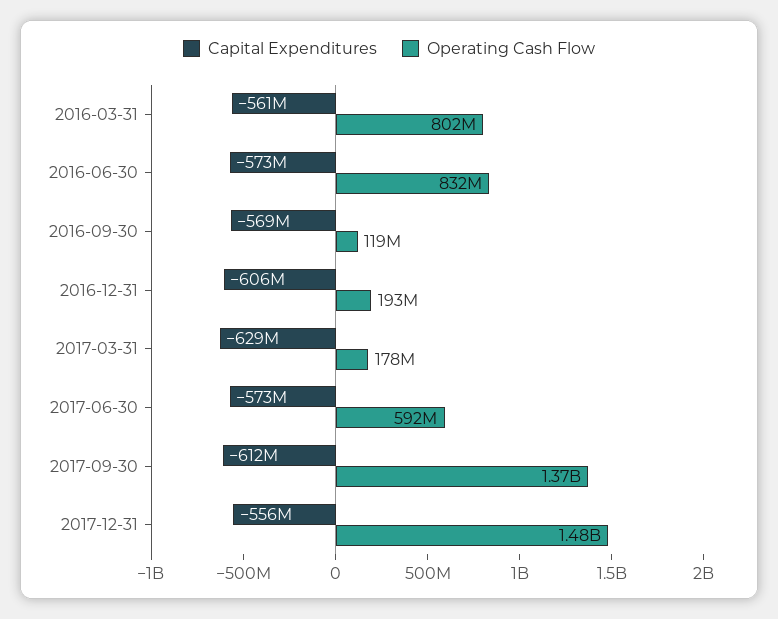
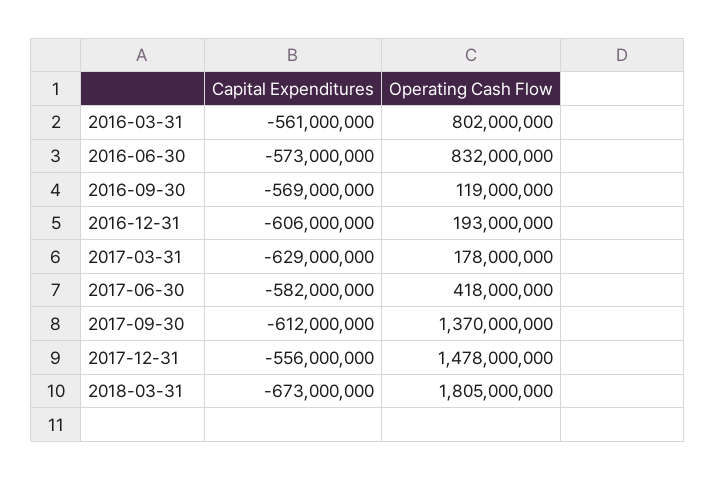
Capital Expenditures, 2017-06-30: -573000000 -> -582000000
Operating Cash Flow, 2017-06-30: 592000000 -> 418000000
Capital Expenditures, 2018-03-31: none -> -673000000
Operating Cash Flow, 2018-03-31: none -> 1805000000

